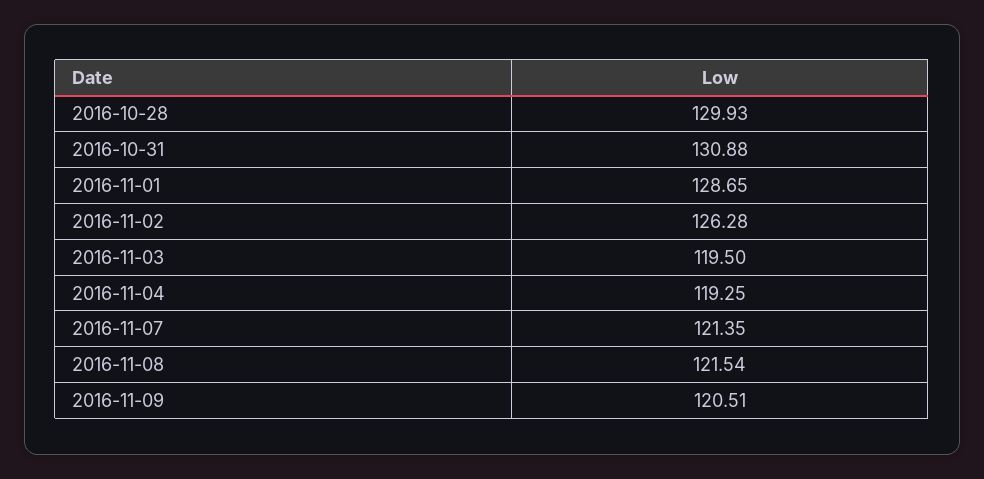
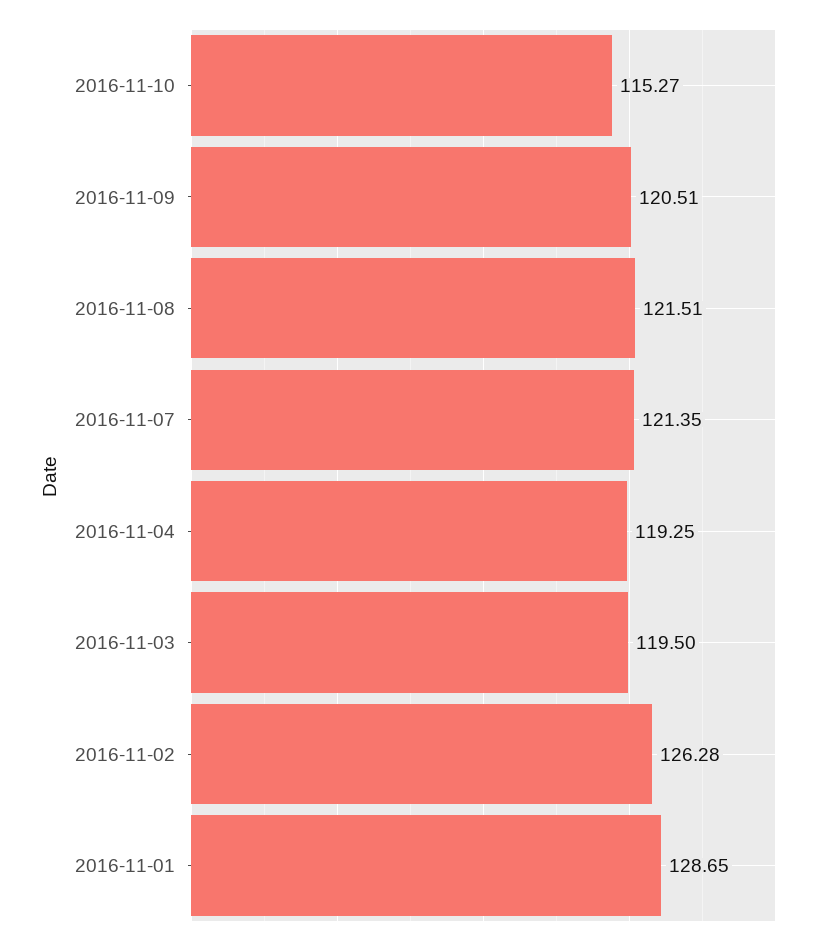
2016-10-28: 129.93 -> none
2016-10-31: 130.88 -> none
2016-11-08: 121.54 -> 121.51
2016-11-10: none -> 115.27

